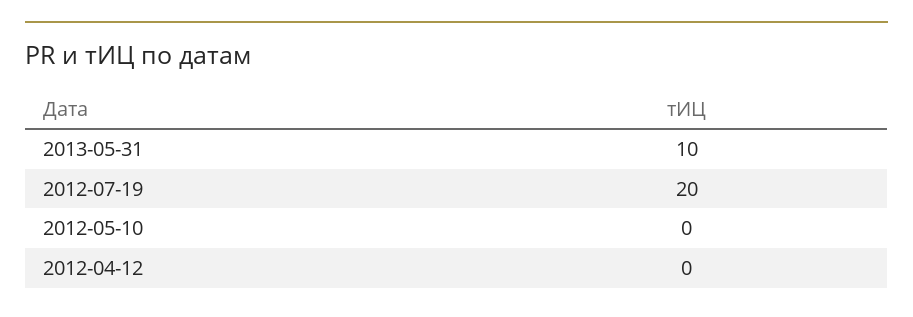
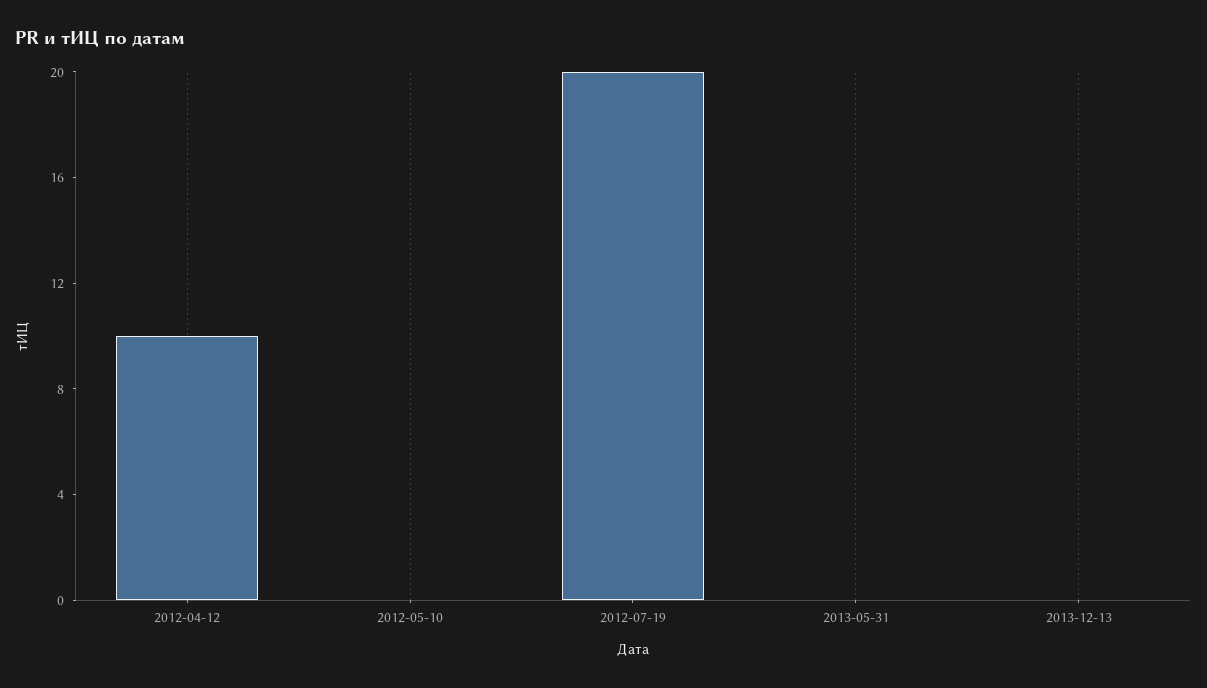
2013-05-31: 10 -> 0
2012-04-12: 0 -> 10
2013-12-13: none -> 0

